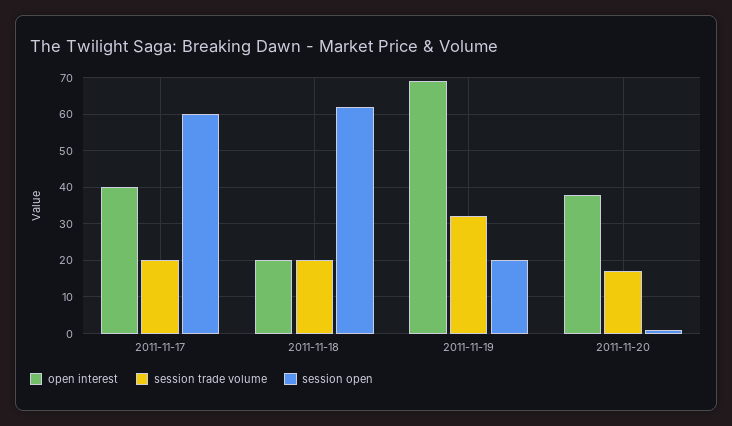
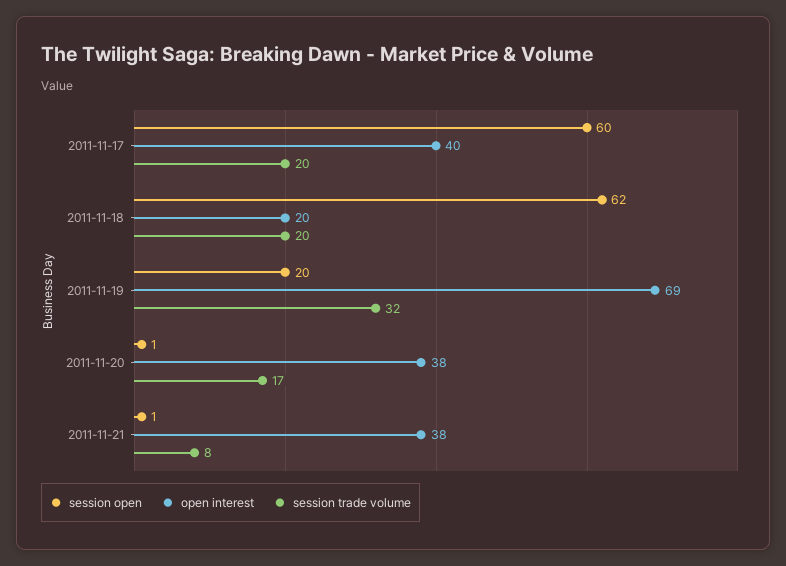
session open, 2011-11-21: none -> 1
open interest, 2011-11-21: none -> 38
session trade volume, 2011-11-21: none -> 8

